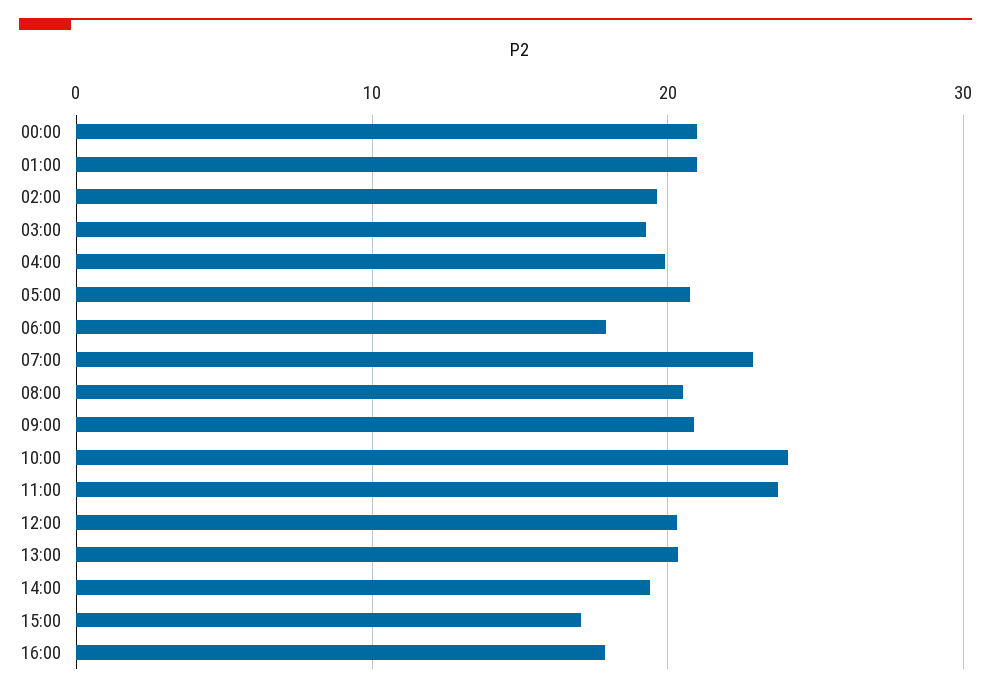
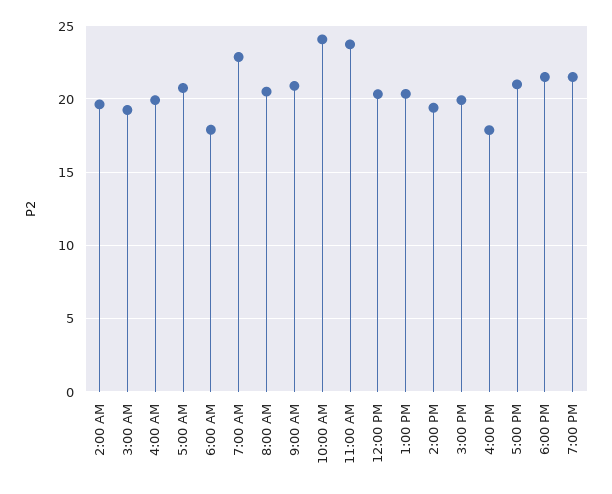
00:00: 21 -> none
01:00: 21 -> none
15:00: 17 -> 20
5:00 PM: none -> 21
6:00 PM: none -> 21.5
7:00 PM: none -> 21.5

